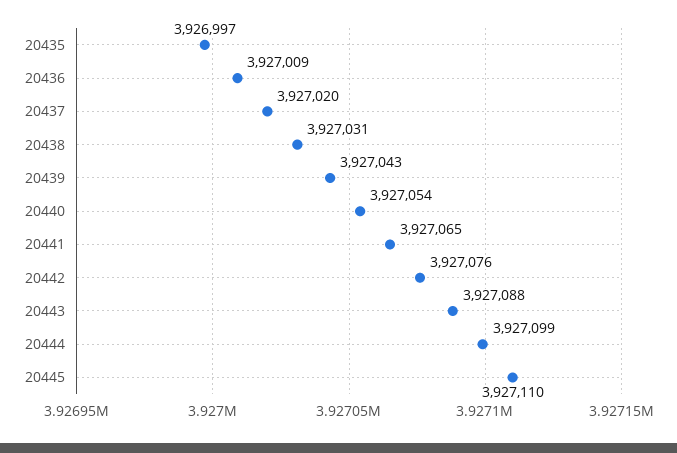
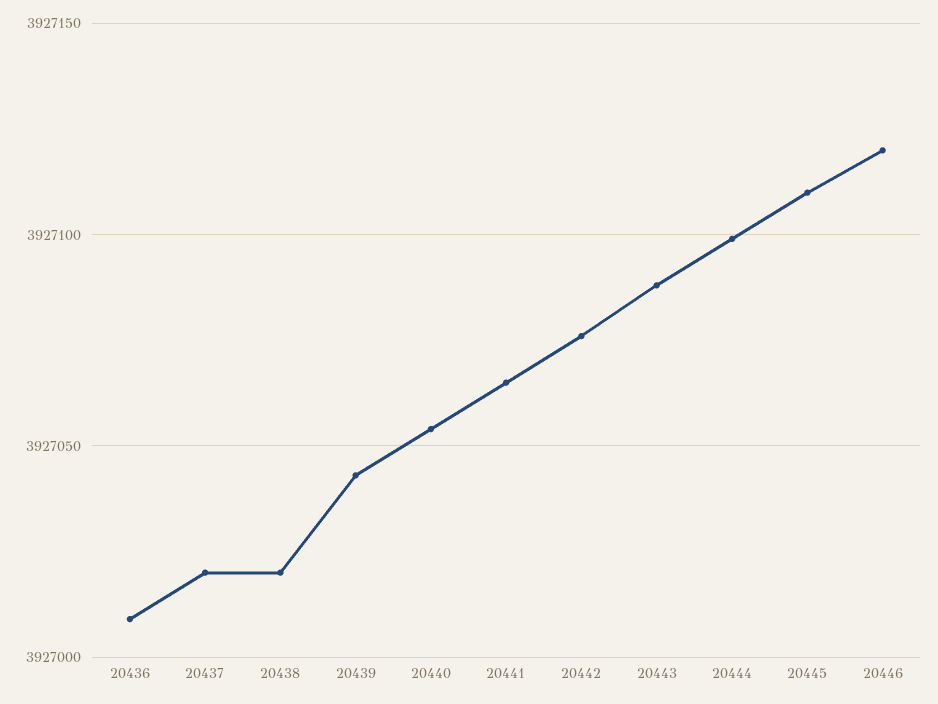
20435: 3926997 -> none
20438: 3927031 -> 3927020
20446: none -> 3927120

